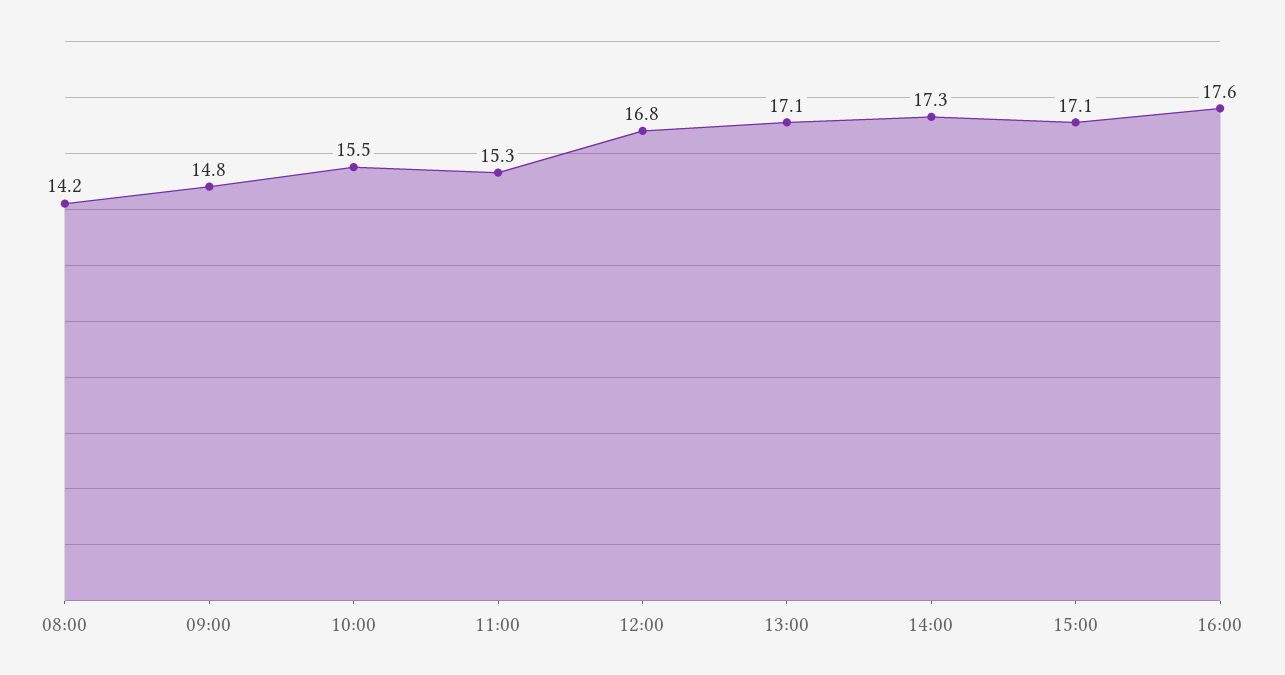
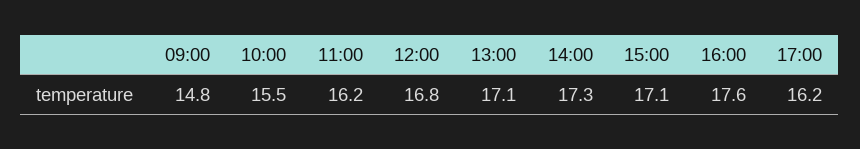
08:00: 14.2 -> none
11:00: 15.3 -> 16.2
17:00: none -> 16.2

